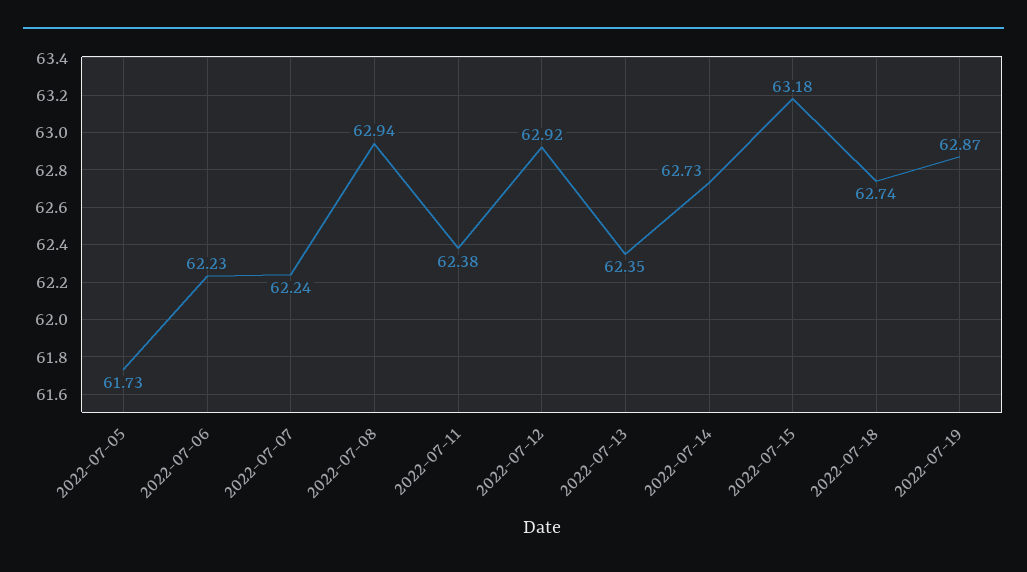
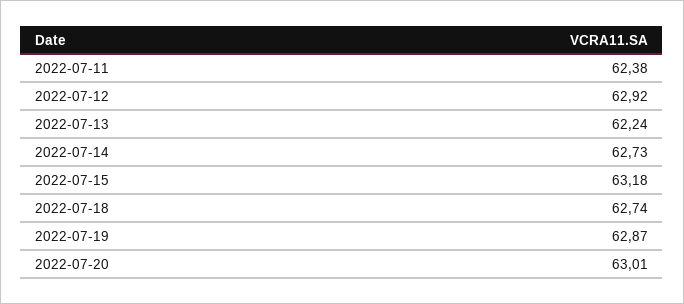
2022-07-05: 61.73 -> none
2022-07-06: 62.23 -> none
2022-07-07: 62.24 -> none
2022-07-08: 62.94 -> none
2022-07-13: 62.35 -> 62.24
2022-07-20: none -> 63.01

